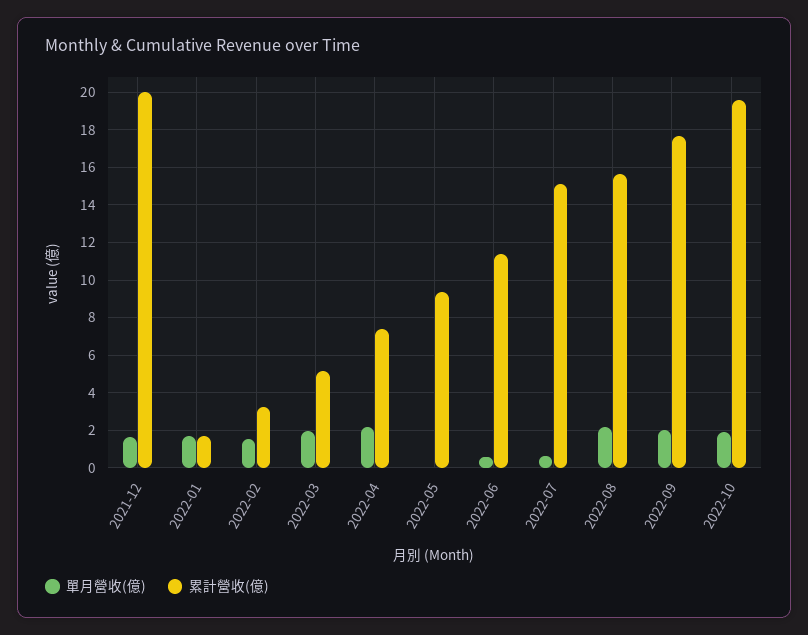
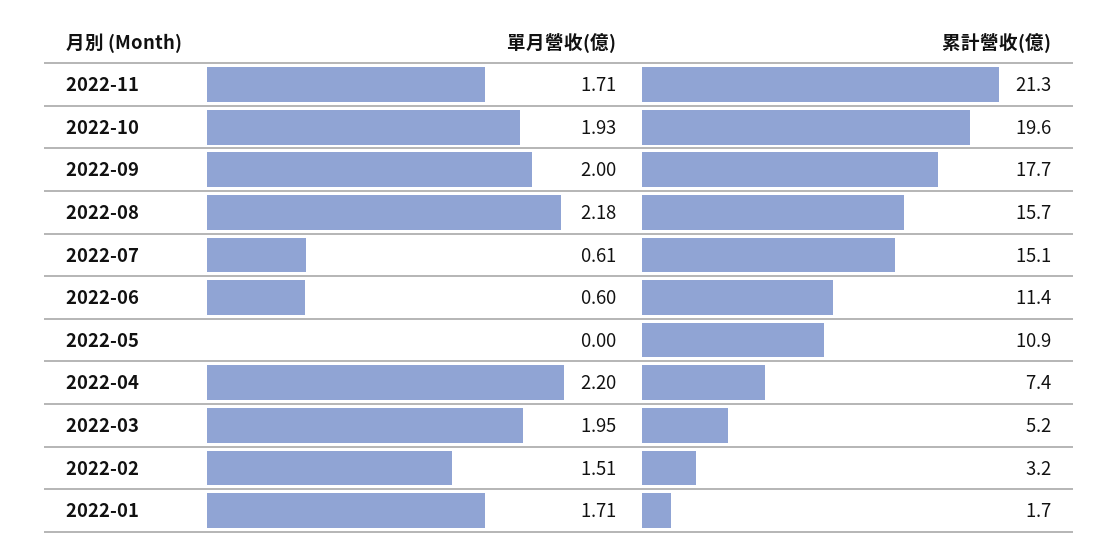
單月營收(億), 2021-12: 1.5 -> none
累計營收(億), 2021-12: 20 -> none
累計營收(億), 2022-05: 9.5 -> 10.9
單月營收(億), 2022-11: none -> 1.71
累計營收(億), 2022-11: none -> 21.3

